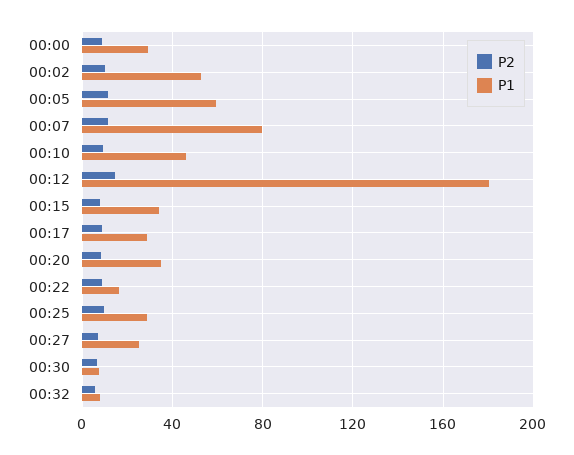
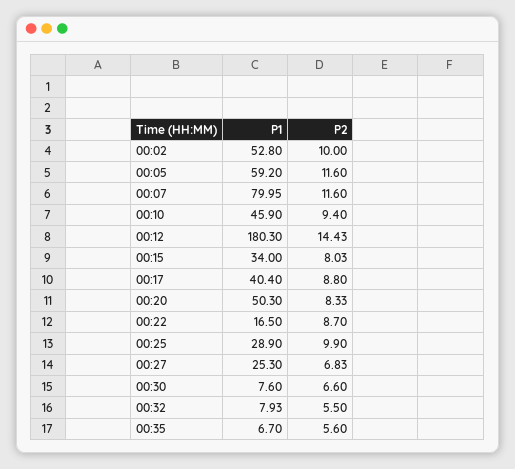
P2, 00:00: 10 -> none
P1, 00:00: 30 -> none
P1, 00:17: 30 -> 40.4
P1, 00:20: 35 -> 50.3
P1, 00:35: none -> 6.7
P2, 00:35: none -> 5.6

